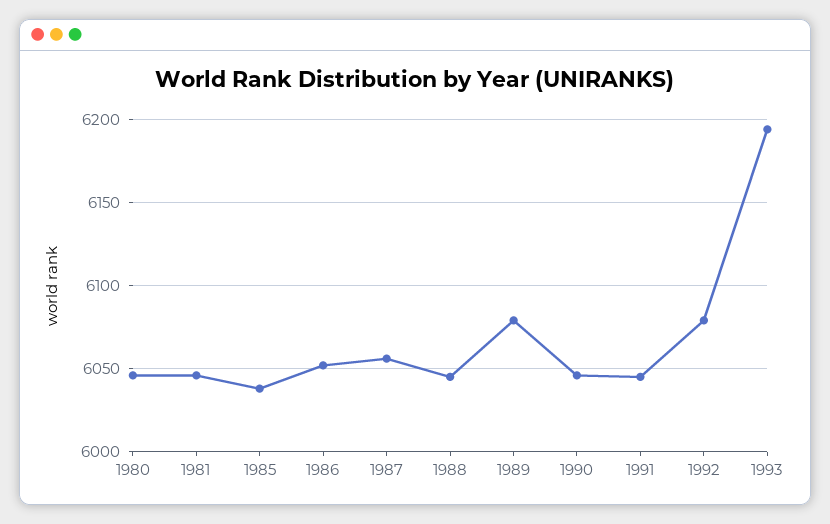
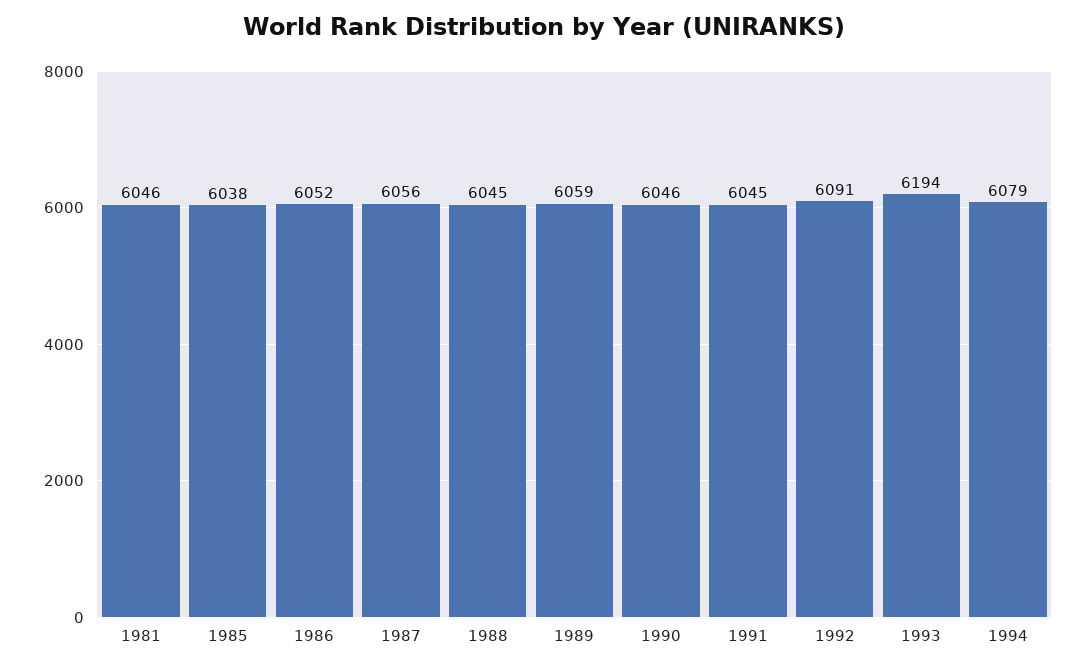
1980: 6045 -> none
1989: 6080 -> 6059
1992: 6080 -> 6091
1994: none -> 6079

